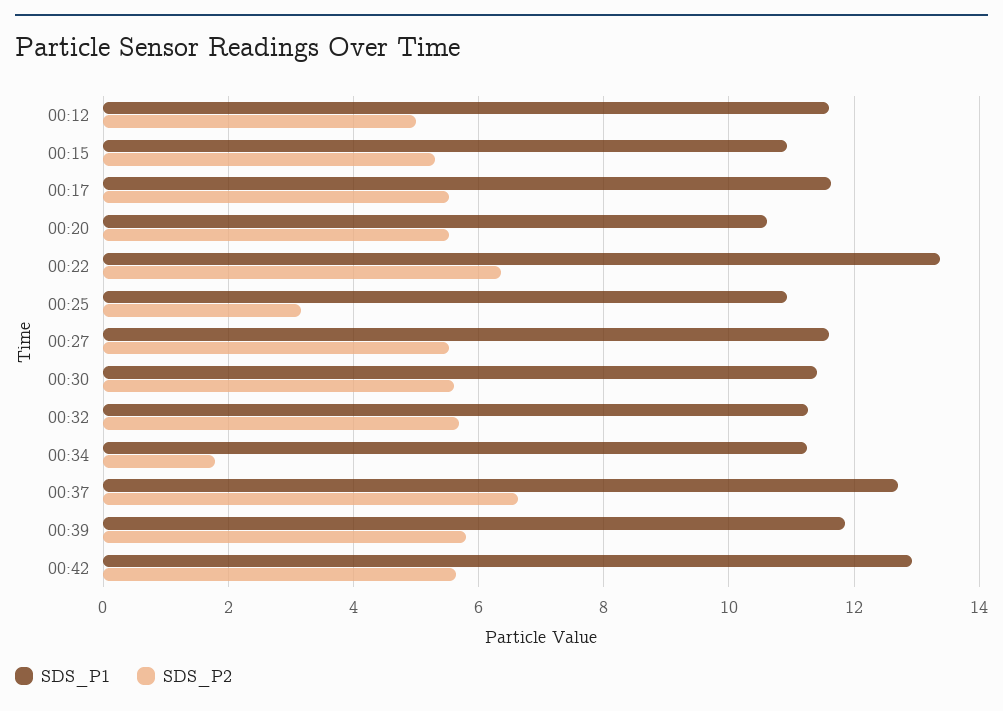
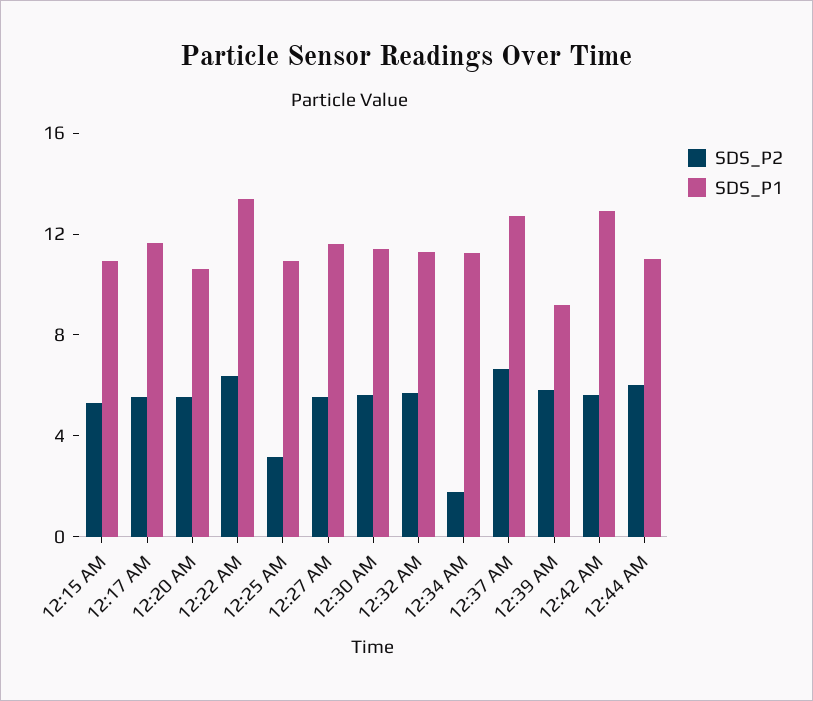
SDS_P1, 00:12: 11.6 -> none
SDS_P2, 00:12: 5 -> none
SDS_P1, 00:39: 11.8 -> 9
SDS_P2, 12:44 AM: none -> 6
SDS_P1, 12:44 AM: none -> 11

